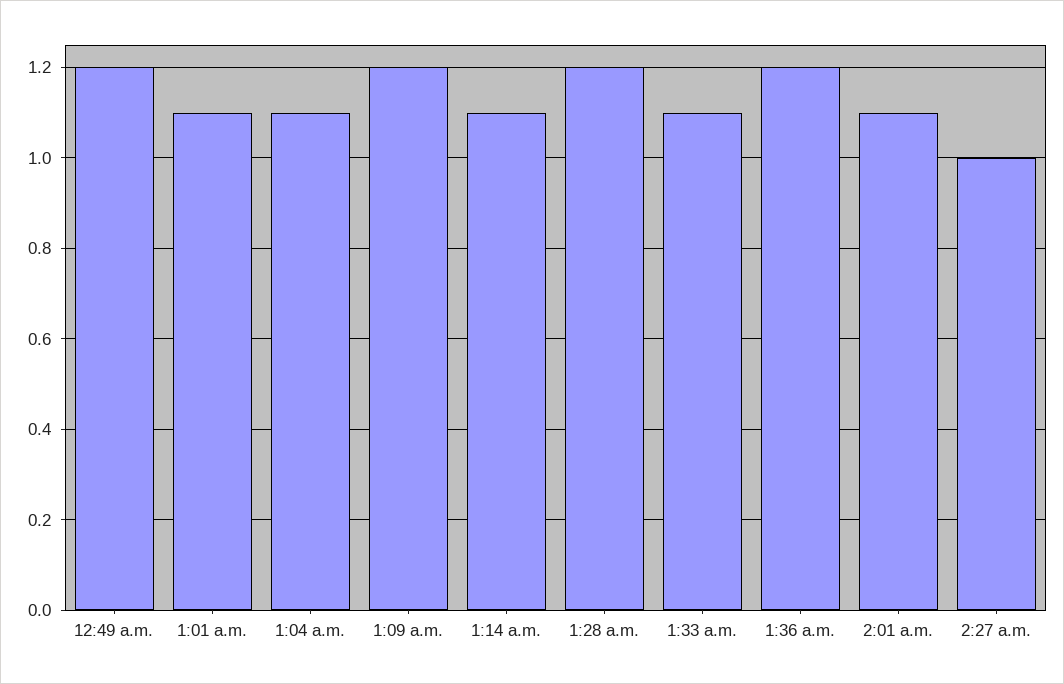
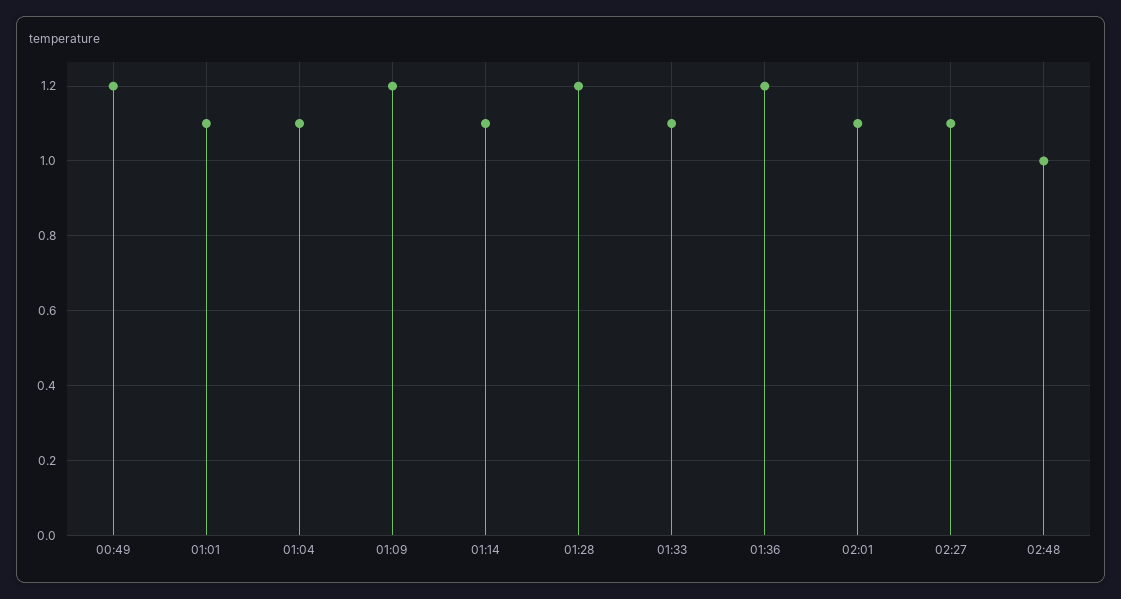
2:27 a.m.: 1 -> 1.1
02:48: none -> 1

